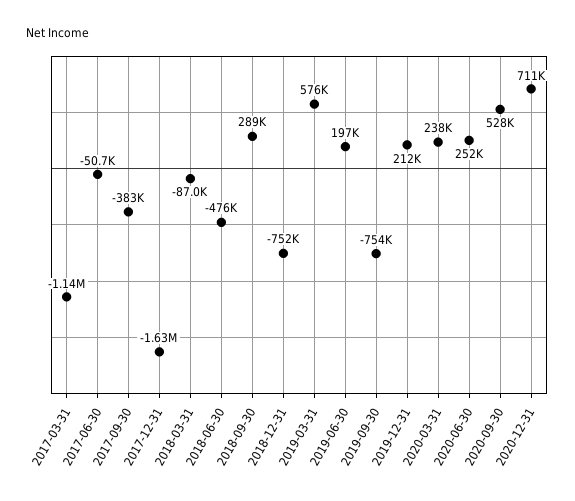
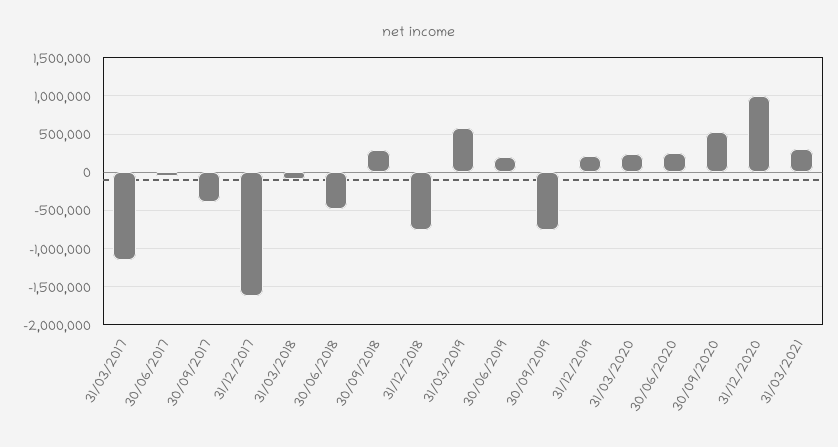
2020-12-31: 711000 -> 1000000
31/03/2021: none -> 300000

